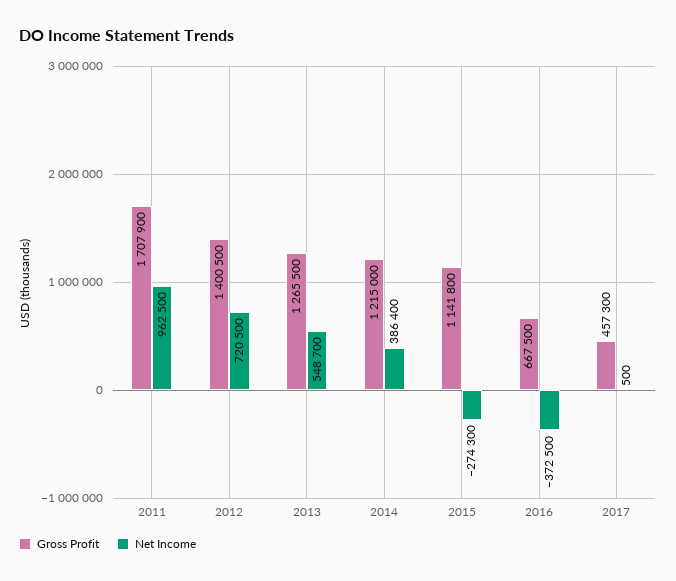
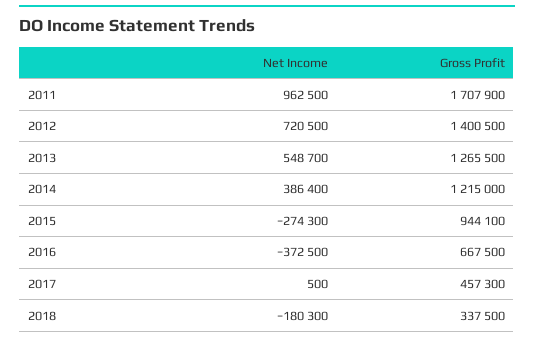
Gross Profit, 2015: 1141800 -> 944100
Net Income, 2018: none -> -180300
Gross Profit, 2018: none -> 337500

